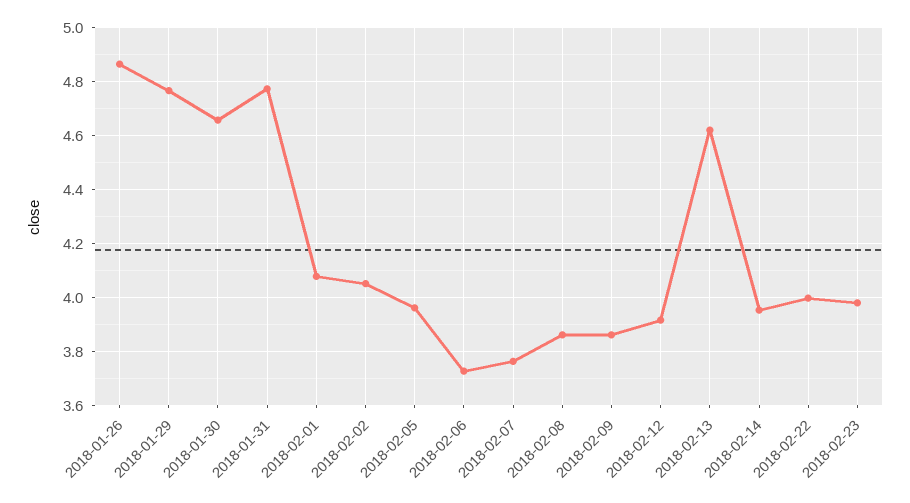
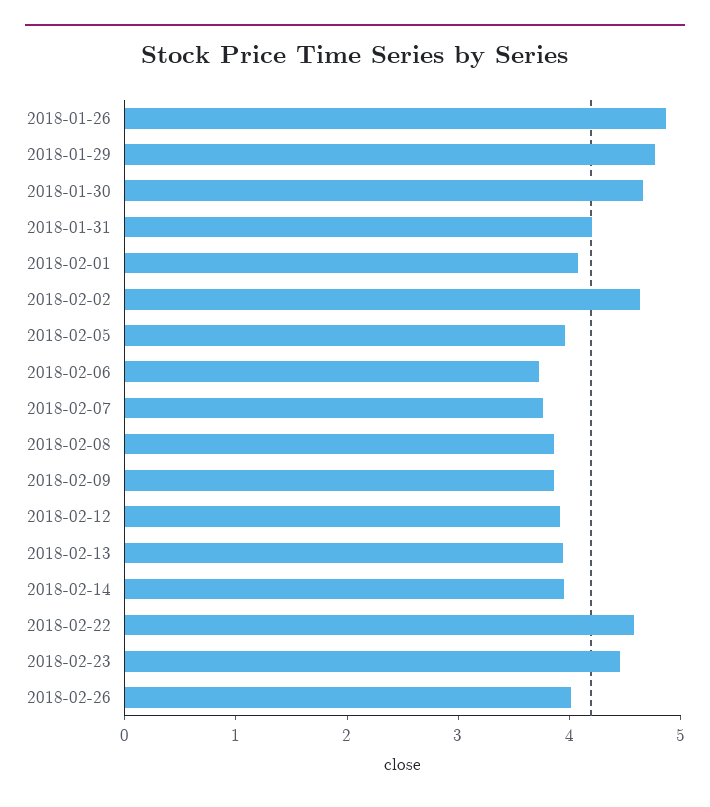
2018-01-31: 4.775 -> 4.2
2018-02-02: 4.05 -> 4.6
2018-02-13: 4.625 -> 4
2018-02-22: 4 -> 4.6
2018-02-23: 3.975 -> 4.4
2018-02-26: none -> 4

